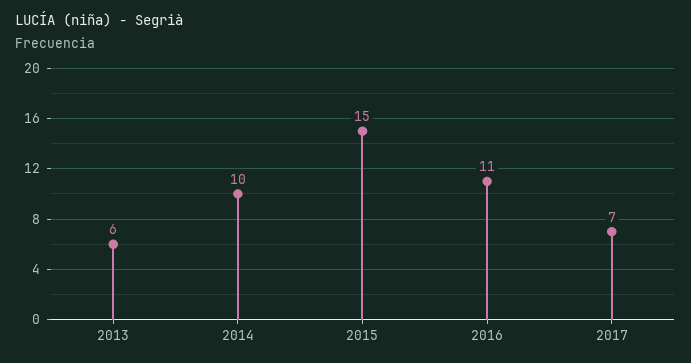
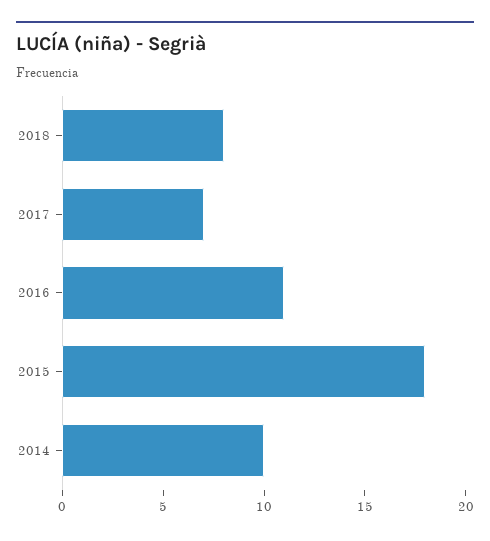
2013: 6 -> none
2015: 15 -> 18
2018: none -> 8

